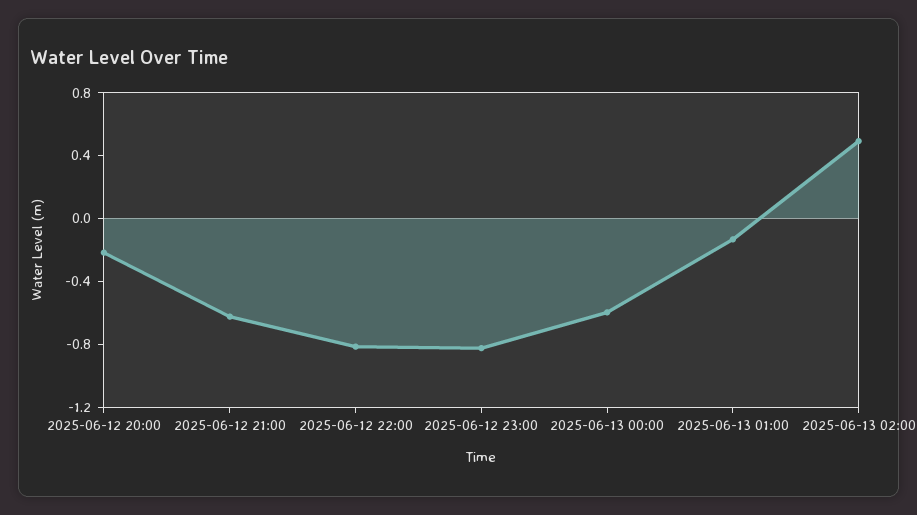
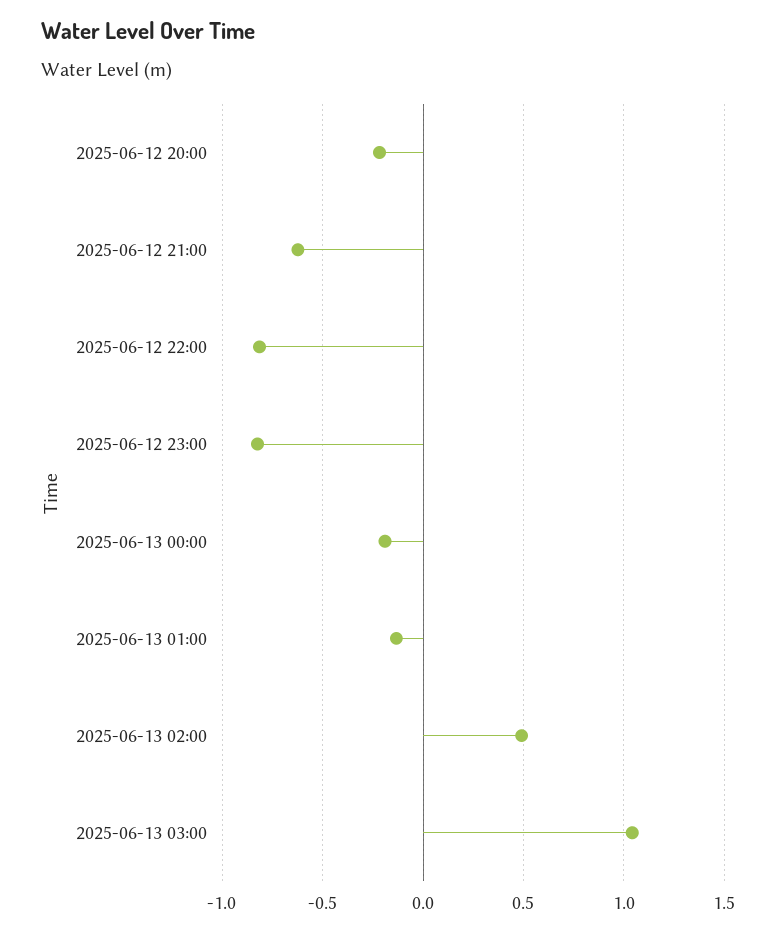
2025-06-13 00:00: -0.6 -> -0.2
2025-06-13 03:00: none -> 1.05

